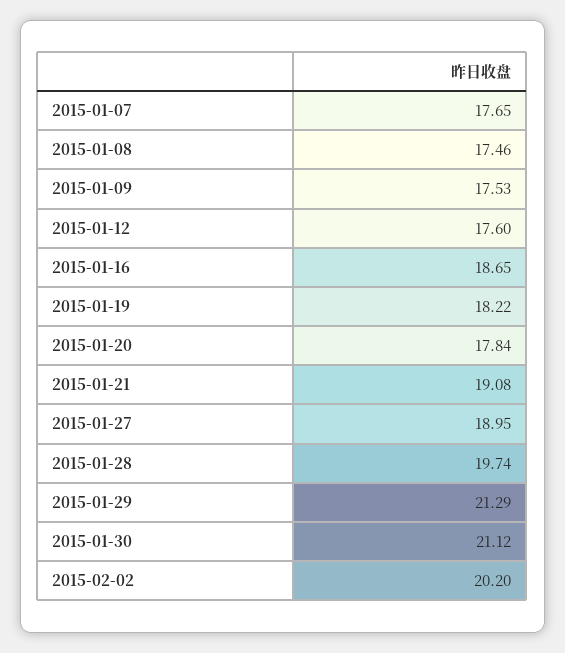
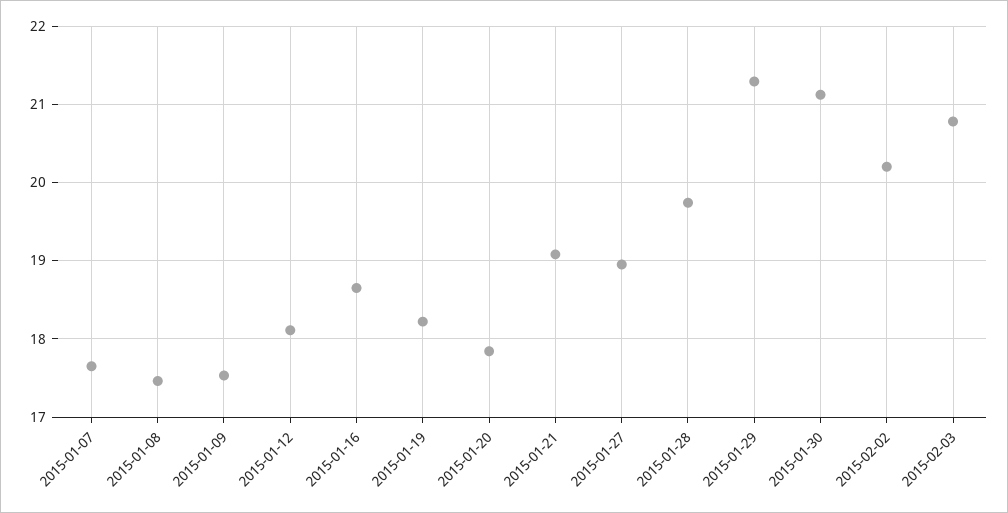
2015-01-12: 17.6 -> 18.1
2015-02-03: none -> 20.8

